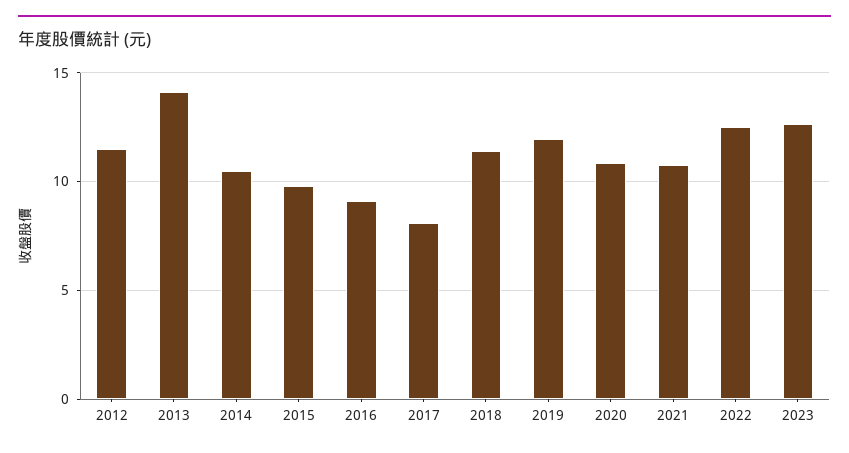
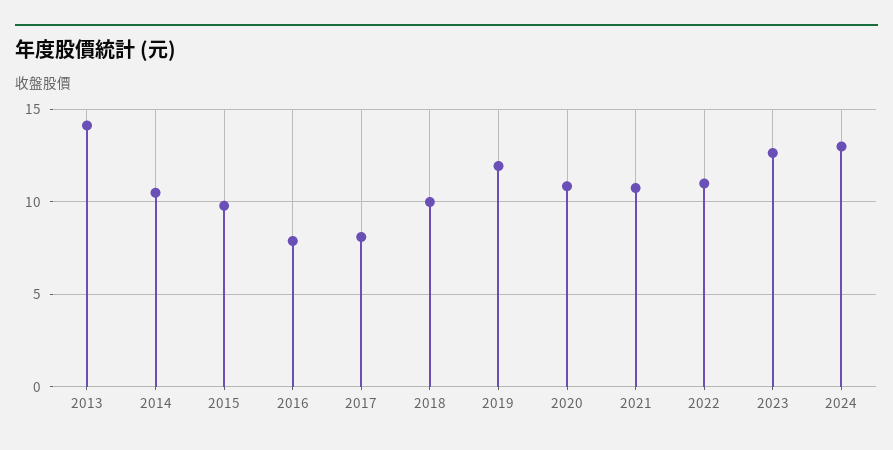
2012: 11.5 -> none
2016: 9 -> 8
2018: 11.5 -> 10
2022: 12.5 -> 11
2024: none -> 13

